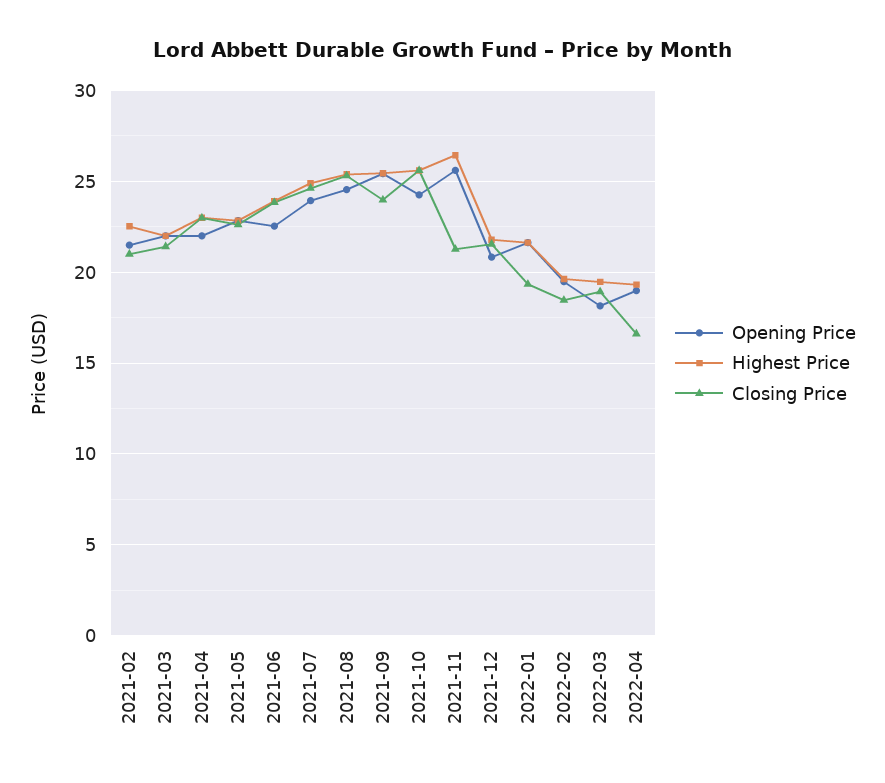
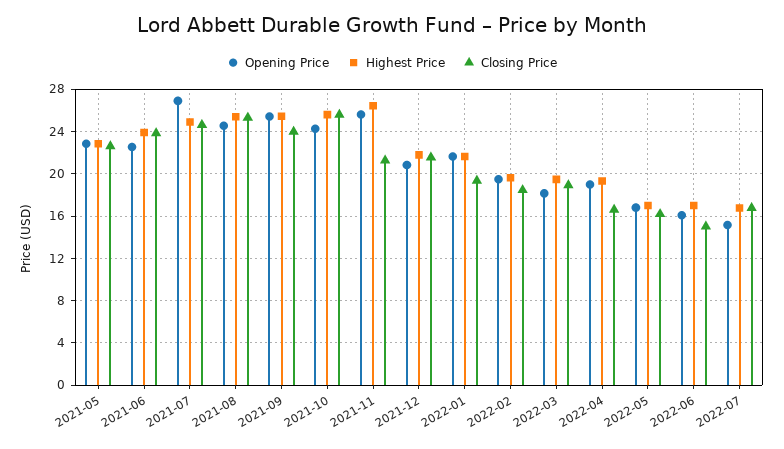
Opening Price, 2021-02: 21.5 -> none
Highest Price, 2021-02: 22.5 -> none
Closing Price, 2021-02: 21 -> none
Opening Price, 2021-03: 22 -> none
Highest Price, 2021-03: 22 -> none
Closing Price, 2021-03: 21.5 -> none
Opening Price, 2021-04: 22 -> none
Highest Price, 2021-04: 23 -> none
Closing Price, 2021-04: 23 -> none
Opening Price, 2021-07: 24 -> 27
Opening Price, 2022-05: none -> 17
Highest Price, 2022-05: none -> 17
Closing Price, 2022-05: none -> 16
Opening Price, 2022-06: none -> 16
Highest Price, 2022-06: none -> 17
Closing Price, 2022-06: none -> 15
Opening Price, 2022-07: none -> 15
Highest Price, 2022-07: none -> 17
Closing Price, 2022-07: none -> 17

